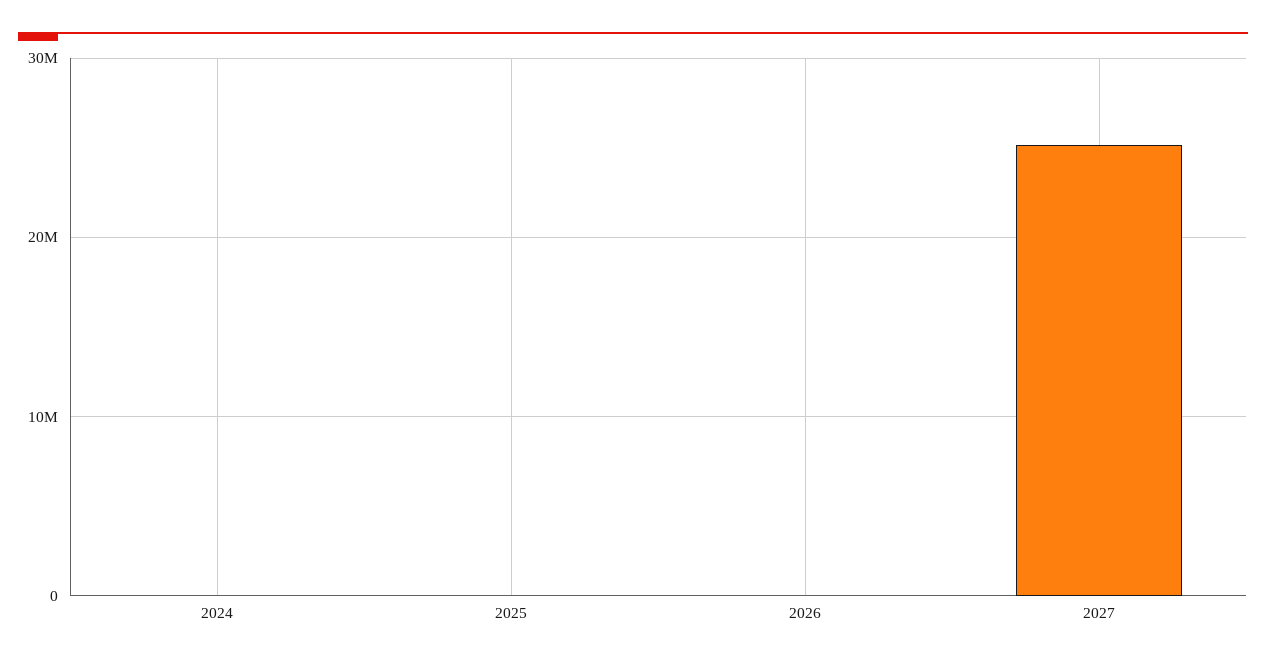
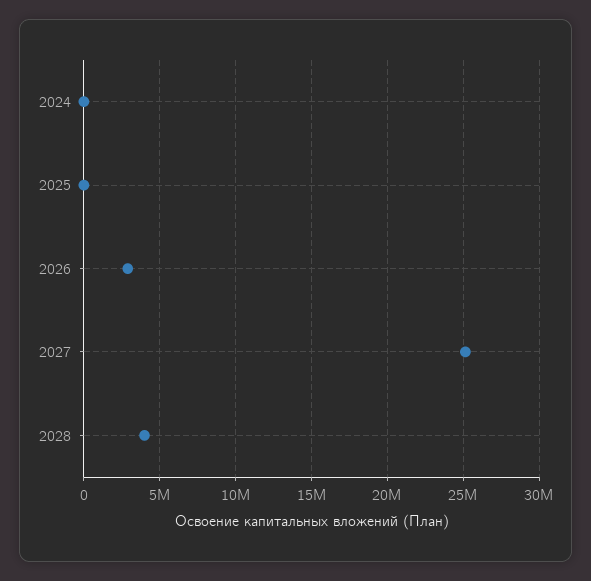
2026: 0 -> 3000000
2028: none -> 4000000

